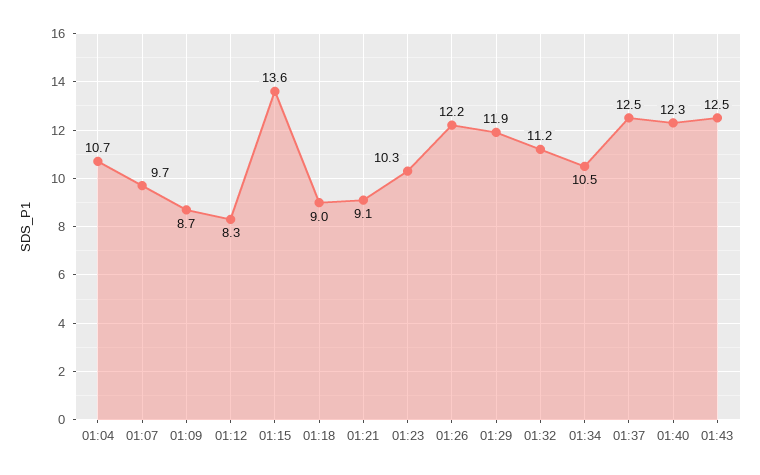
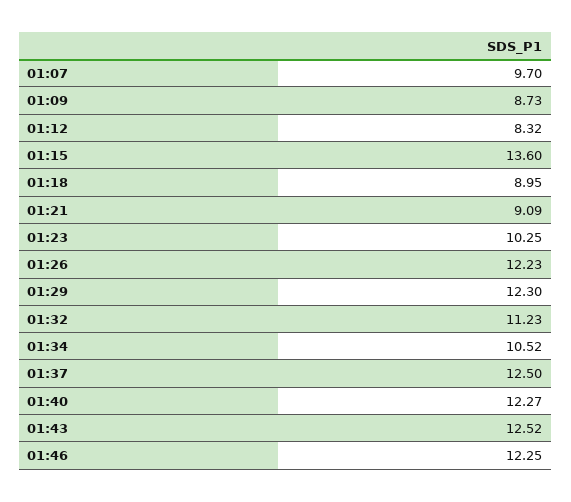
01:04: 10.7 -> none
01:29: 11.9 -> 12.3
01:46: none -> 12.25

